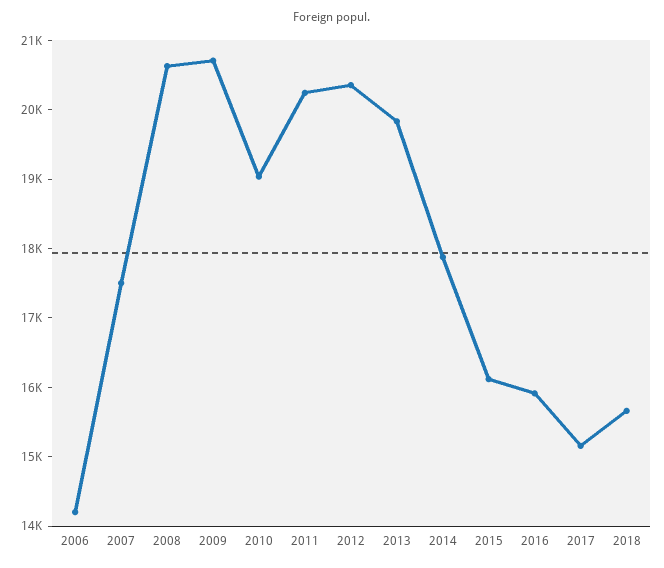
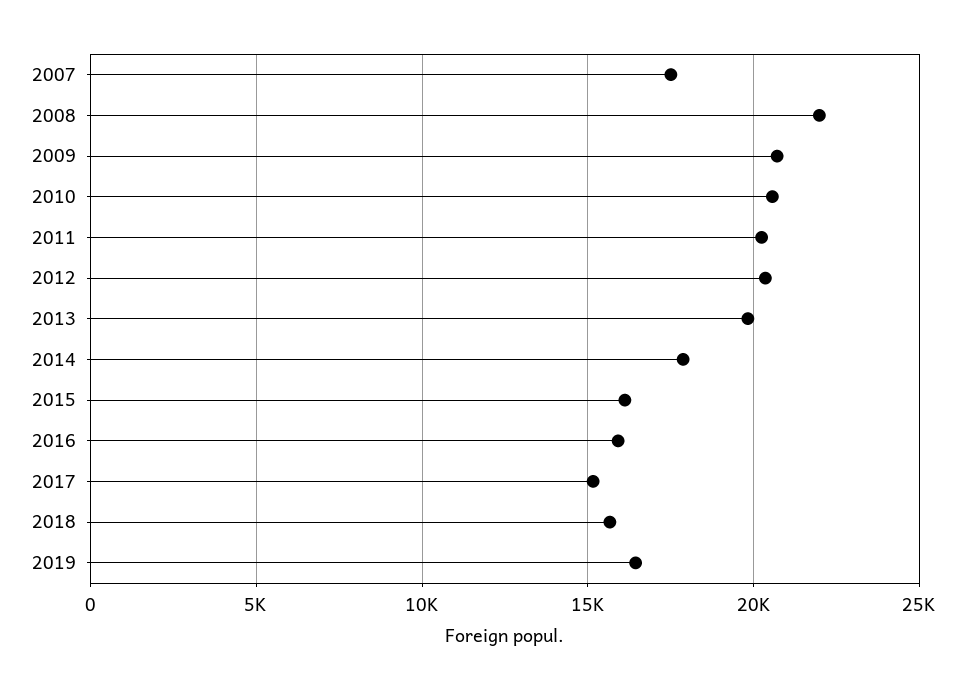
2006: 14200 -> none
2008: 20600 -> 22000
2010: 19000 -> 20500
2019: none -> 16500

